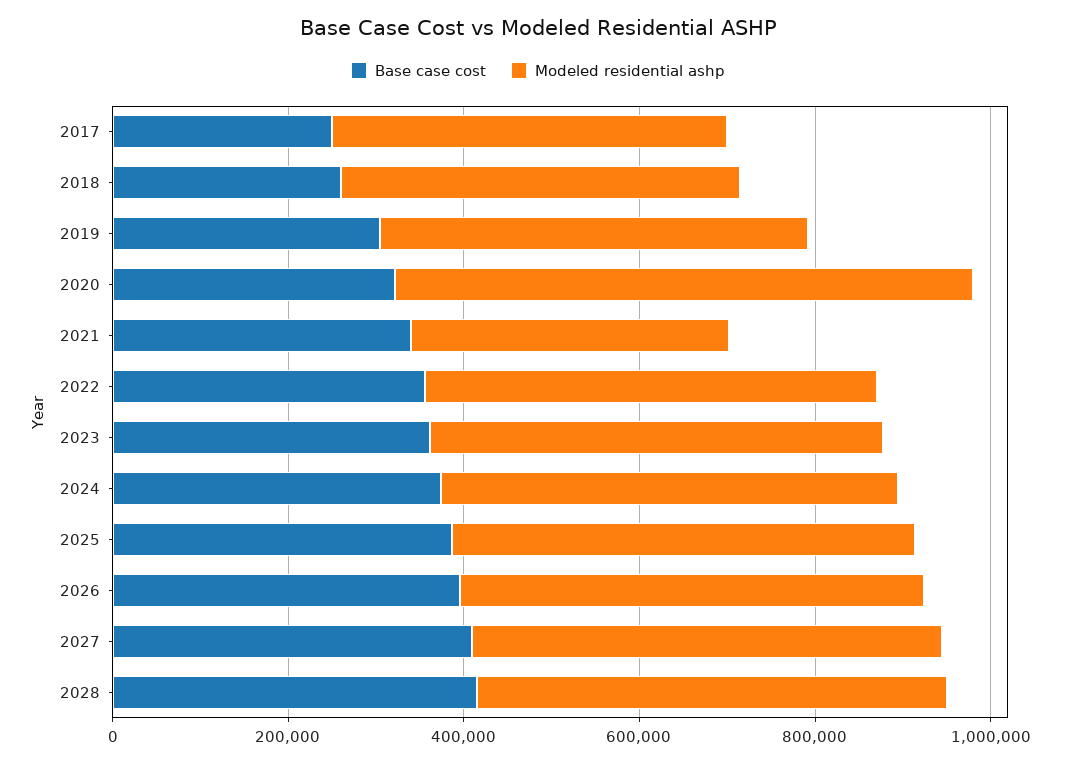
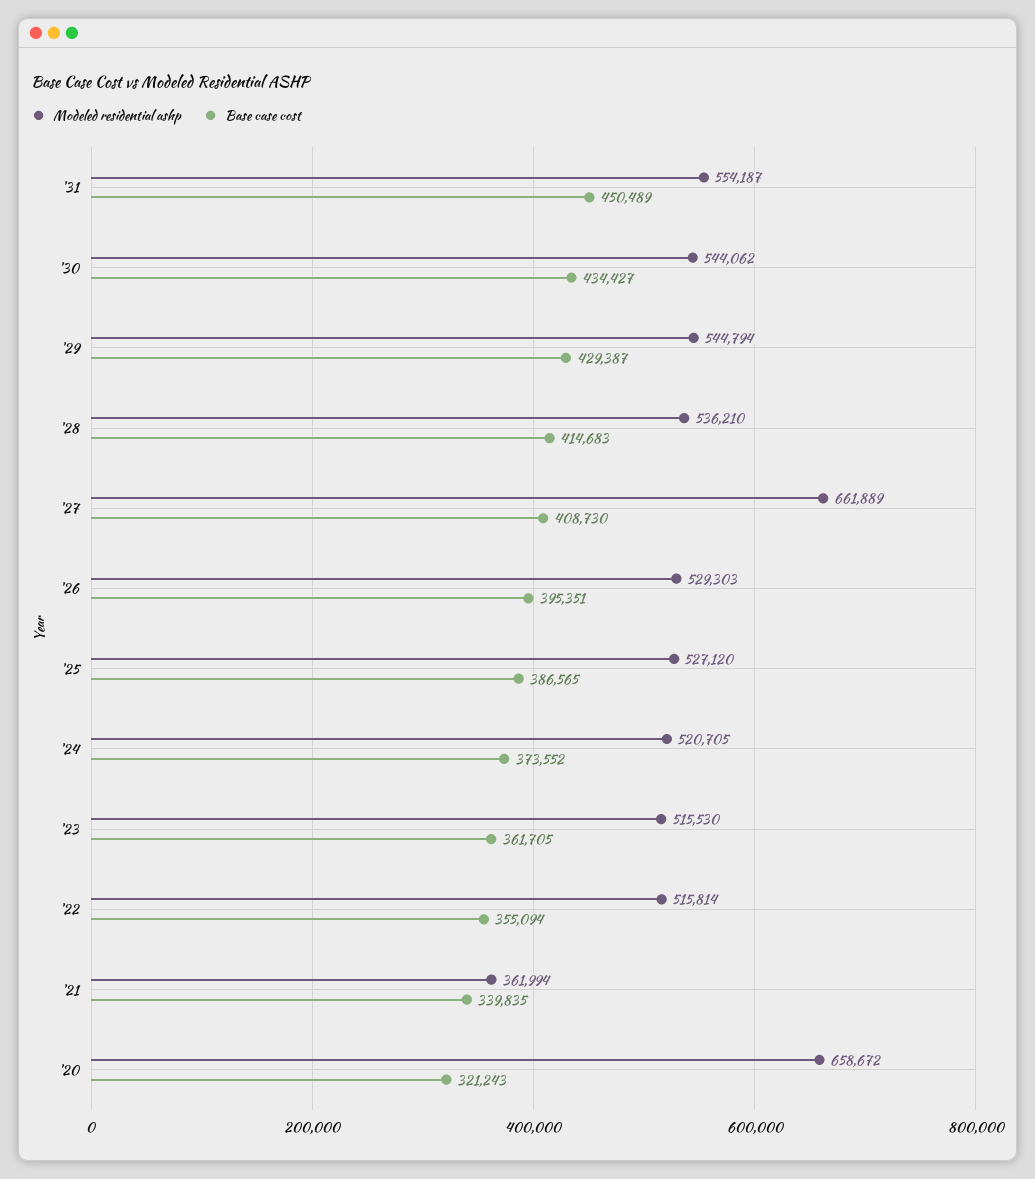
Base case cost, 2017: 250000 -> none
Modeled residential ashp, 2017: 450000 -> none
Base case cost, 2018: 250000 -> none
Modeled residential ashp, 2018: 450000 -> none
Base case cost, 2019: 300000 -> none
Modeled residential ashp, 2019: 500000 -> none
Modeled residential ashp, 2027: 550000 -> 661889
Modeled residential ashp, '31: none -> 554187
Base case cost, '31: none -> 450489
Modeled residential ashp, '30: none -> 544062
Base case cost, '30: none -> 434427
Modeled residential ashp, '29: none -> 544794
Base case cost, '29: none -> 429387

